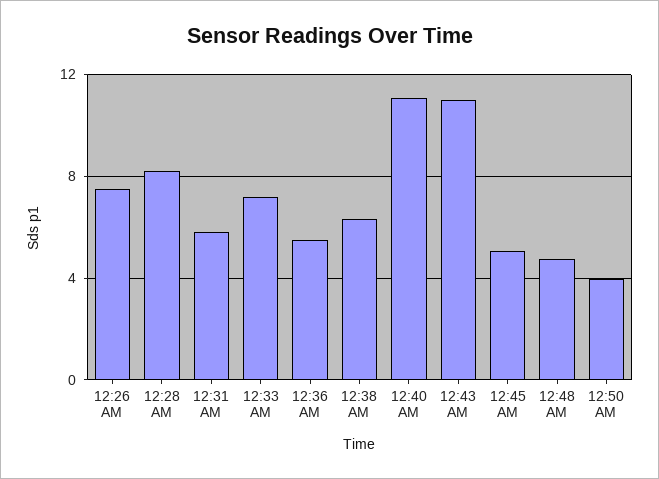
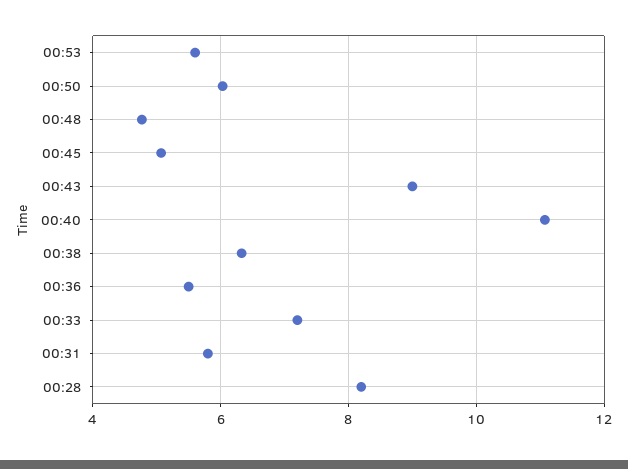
12:26 AM: 7.5 -> none
12:43 AM: 11 -> 9
12:50 AM: 4 -> 6
00:53: none -> 5.6

